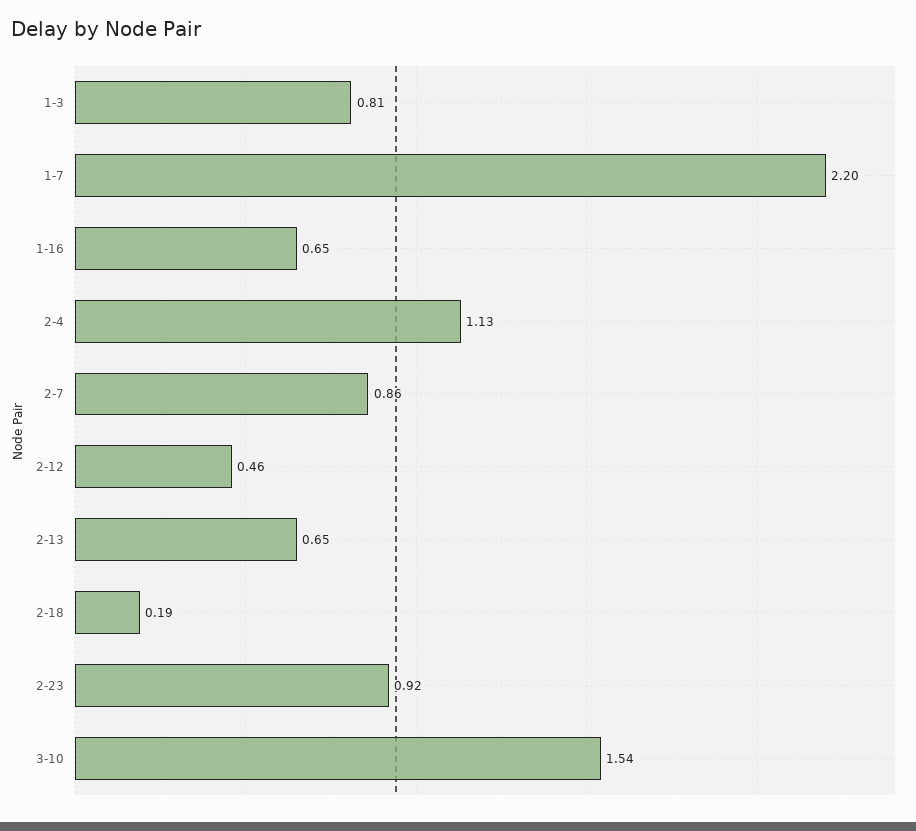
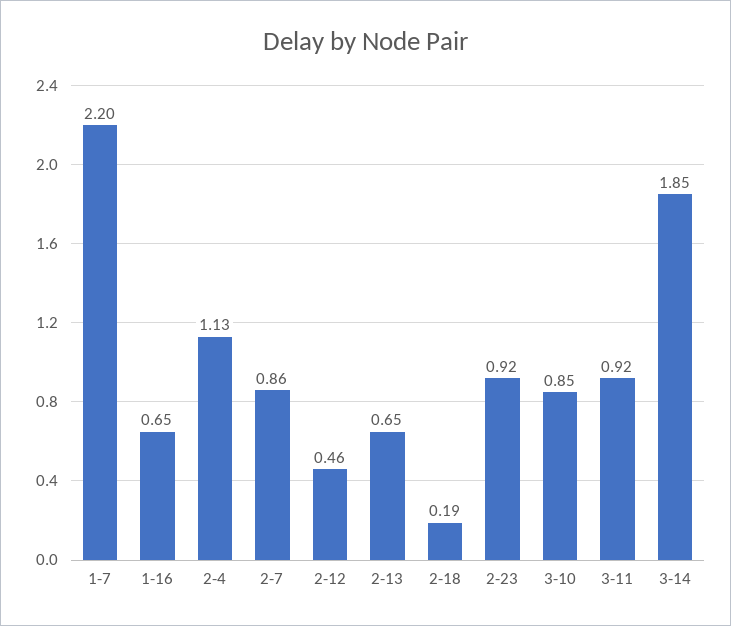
1-3: 0.81 -> none
3-10: 1.54 -> 0.85
3-11: none -> 0.92
3-14: none -> 1.85

